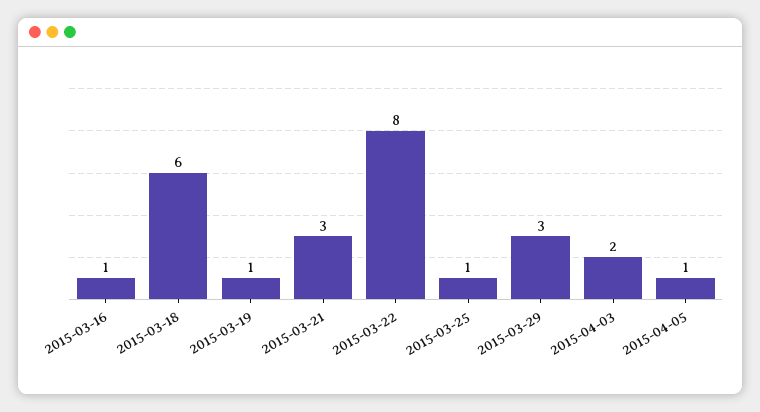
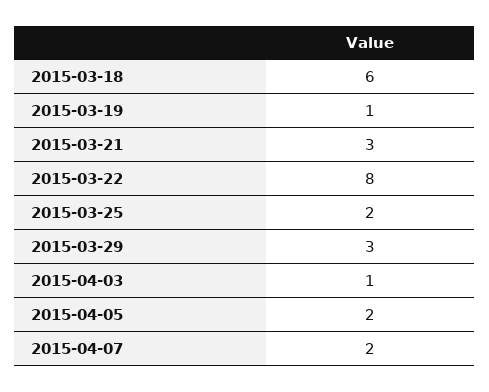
2015-03-16: 1 -> none
2015-03-25: 1 -> 2
2015-04-03: 2 -> 1
2015-04-05: 1 -> 2
2015-04-07: none -> 2

